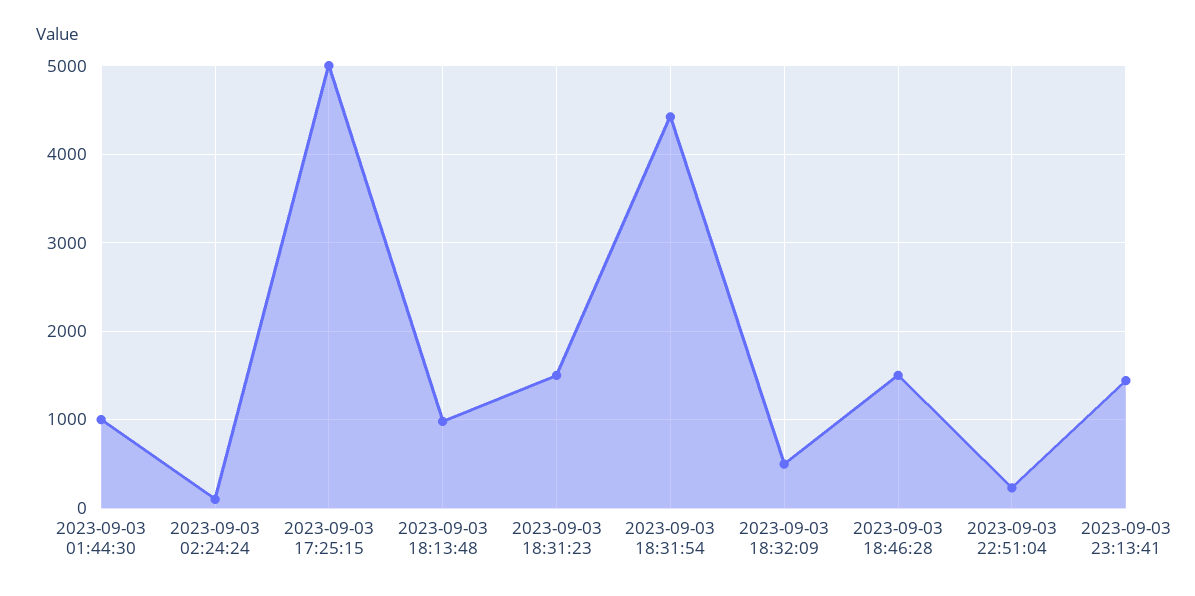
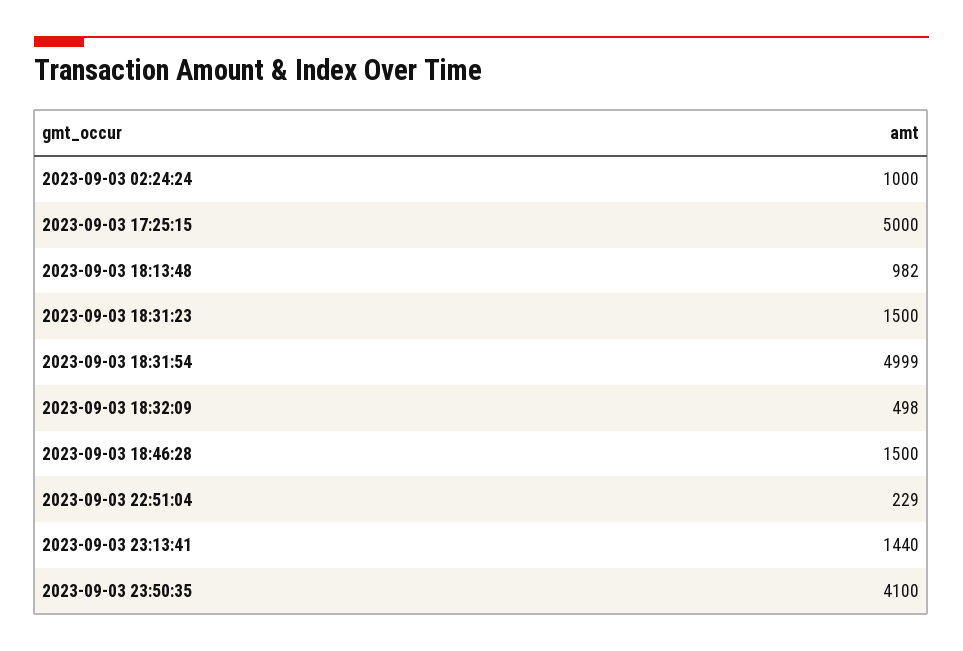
2023-09-03 01:44:30: 1000 -> none
2023-09-03 02:24:24: 100 -> 1000
2023-09-03 18:31:54: 4400 -> 4999
2023-09-03 23:50:35: none -> 4100

